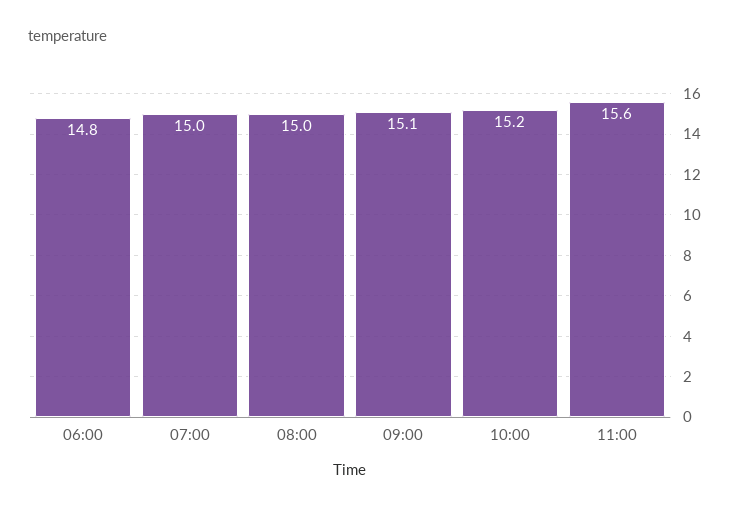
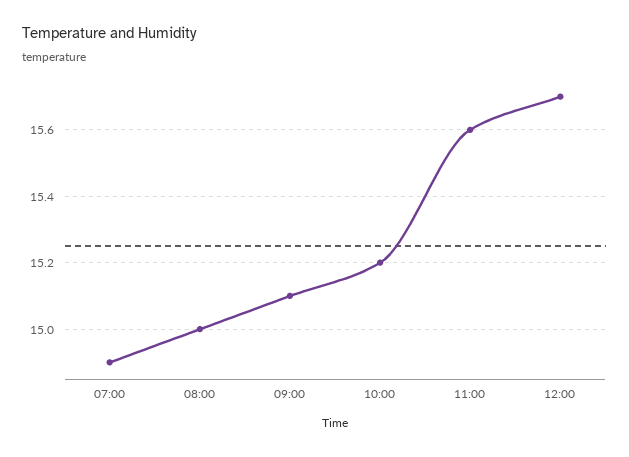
06:00: 14.8 -> none
07:00: 15 -> 14.9
12:00: none -> 15.7

